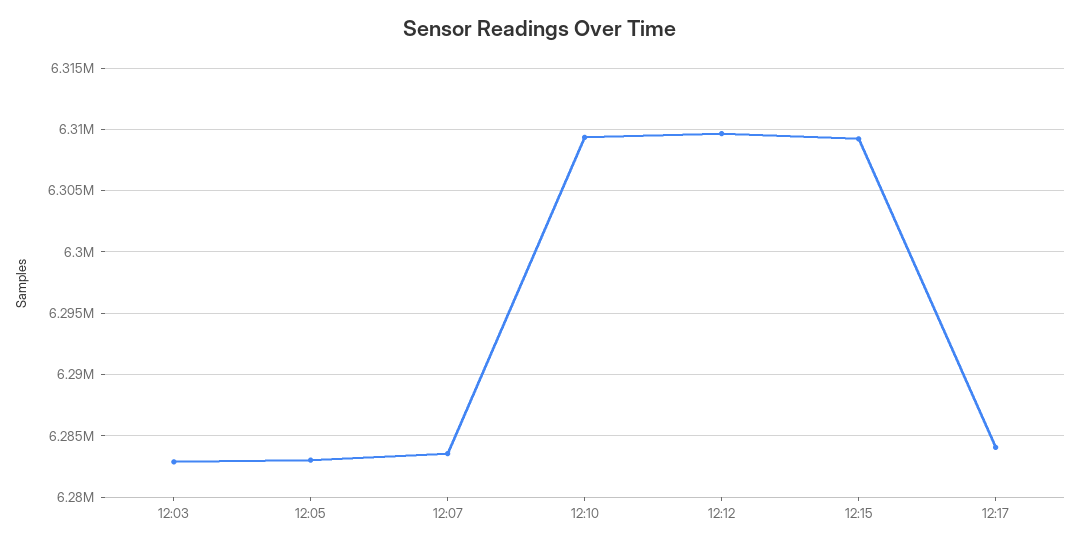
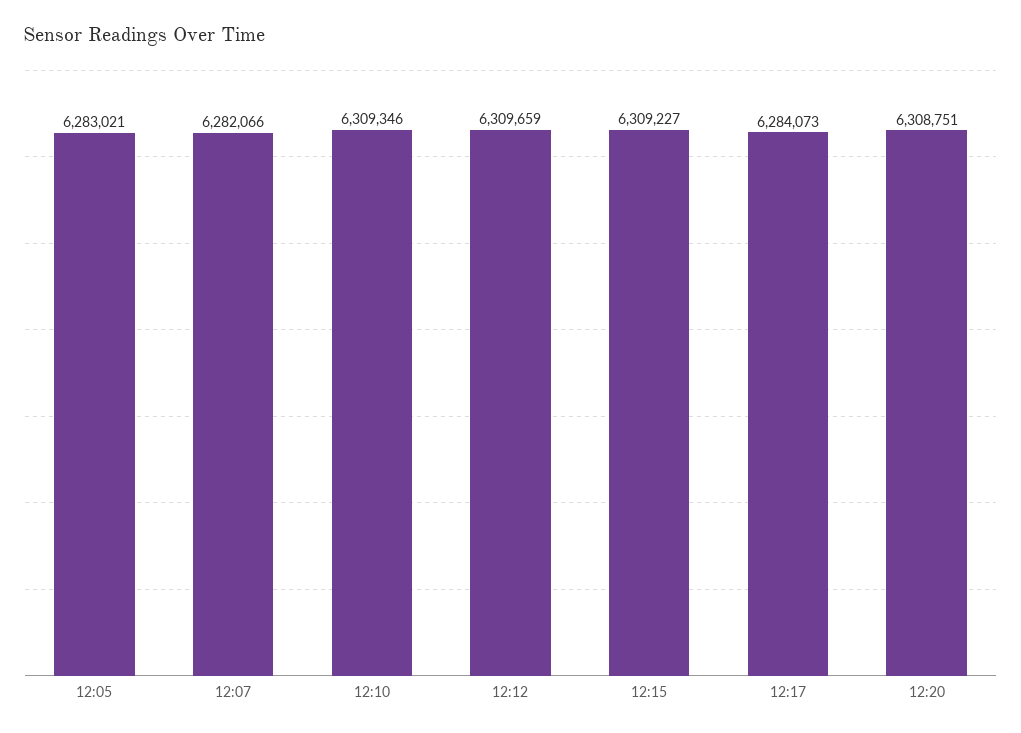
12:03: 6283000 -> none
12:07: 6283500 -> 6282066
12:20: none -> 6308751

